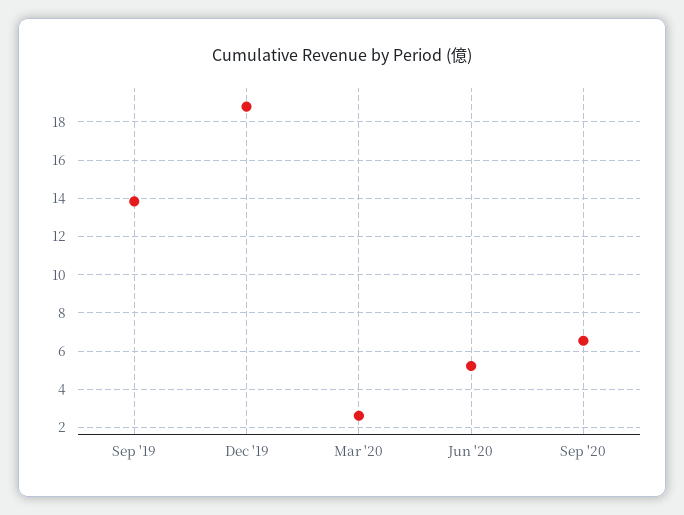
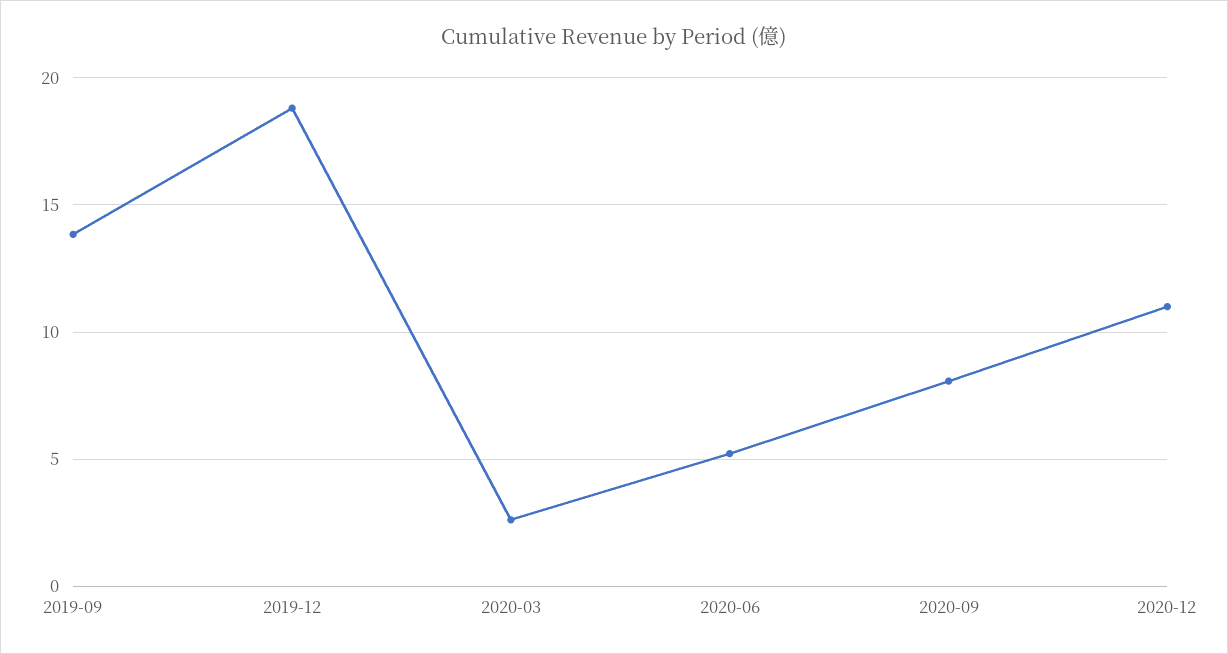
Sep '20: 6.5 -> 8
2020-12: none -> 11

